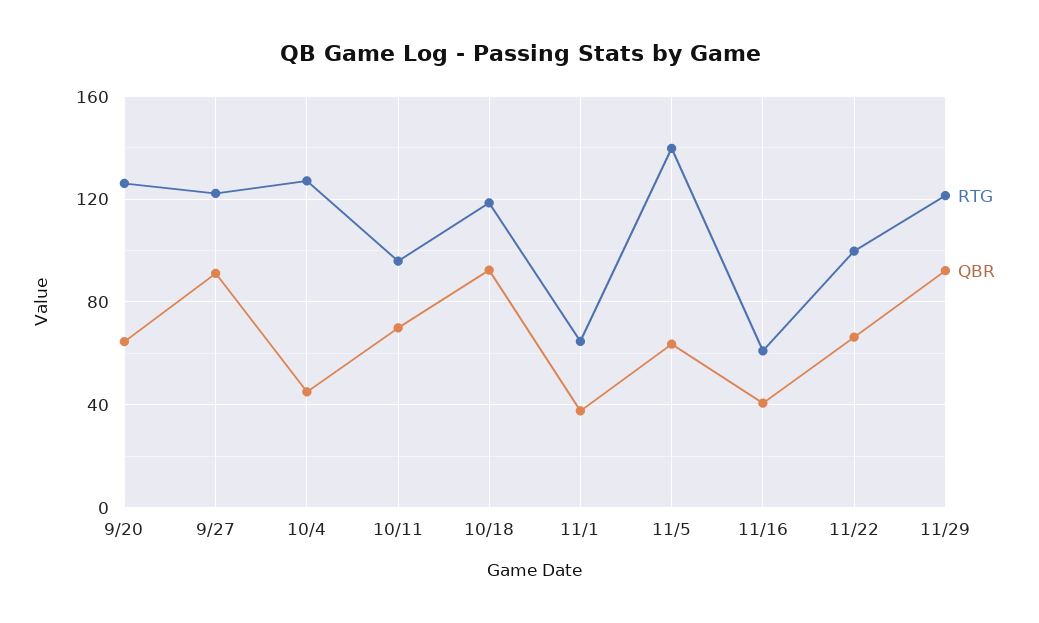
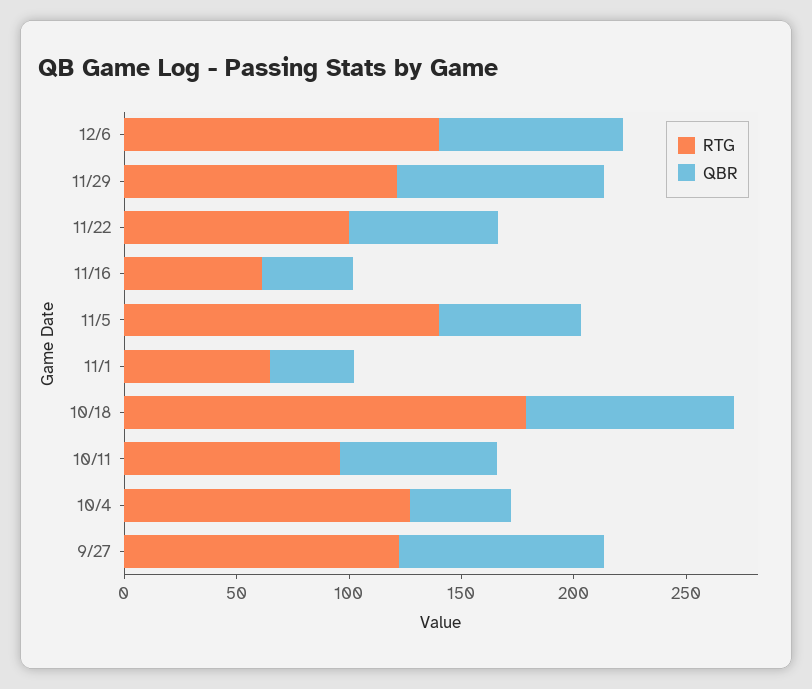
RTG, 9/20: 125 -> none
QBR, 9/20: 65 -> none
RTG, 10/18: 120 -> 180
RTG, 12/6: none -> 140
QBR, 12/6: none -> 80

